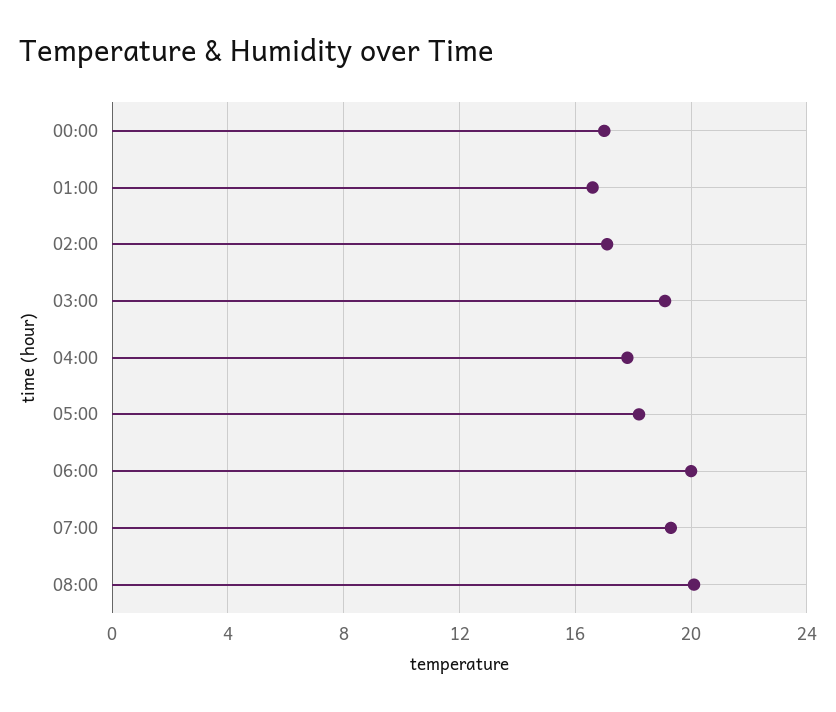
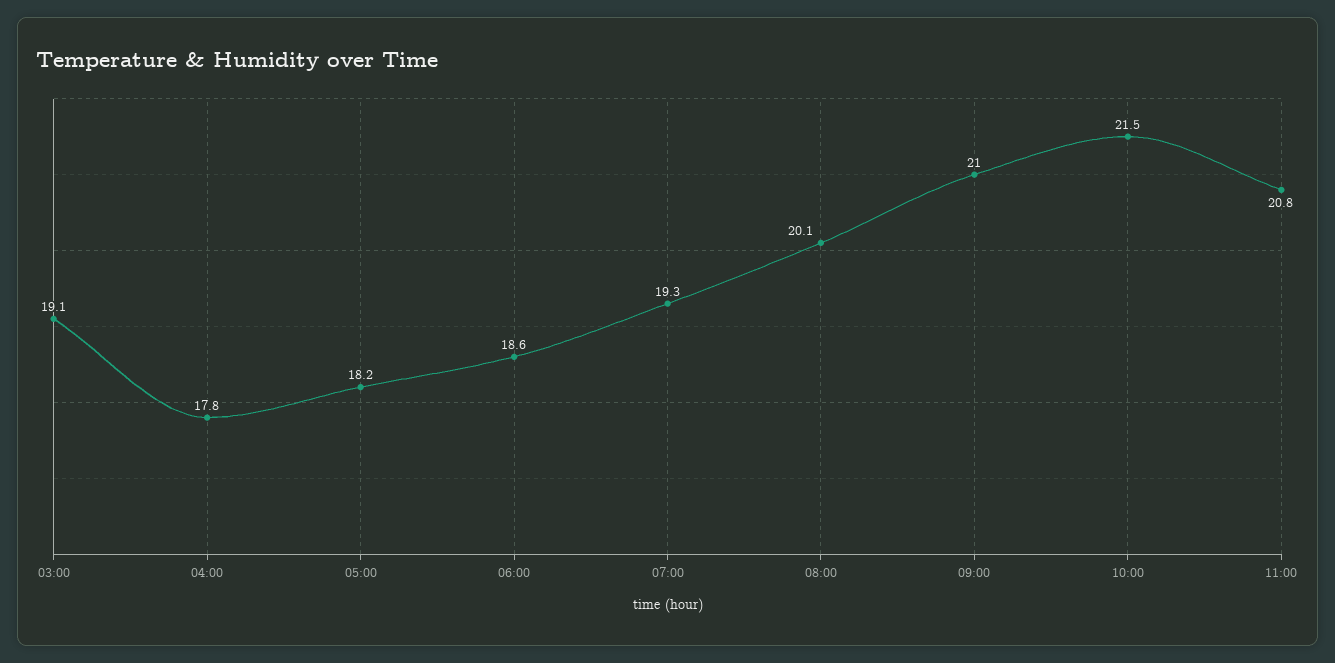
00:00: 17 -> none
01:00: 16.5 -> none
02:00: 17 -> none
06:00: 20 -> 18.6
09:00: none -> 21
10:00: none -> 21.5
11:00: none -> 20.8

